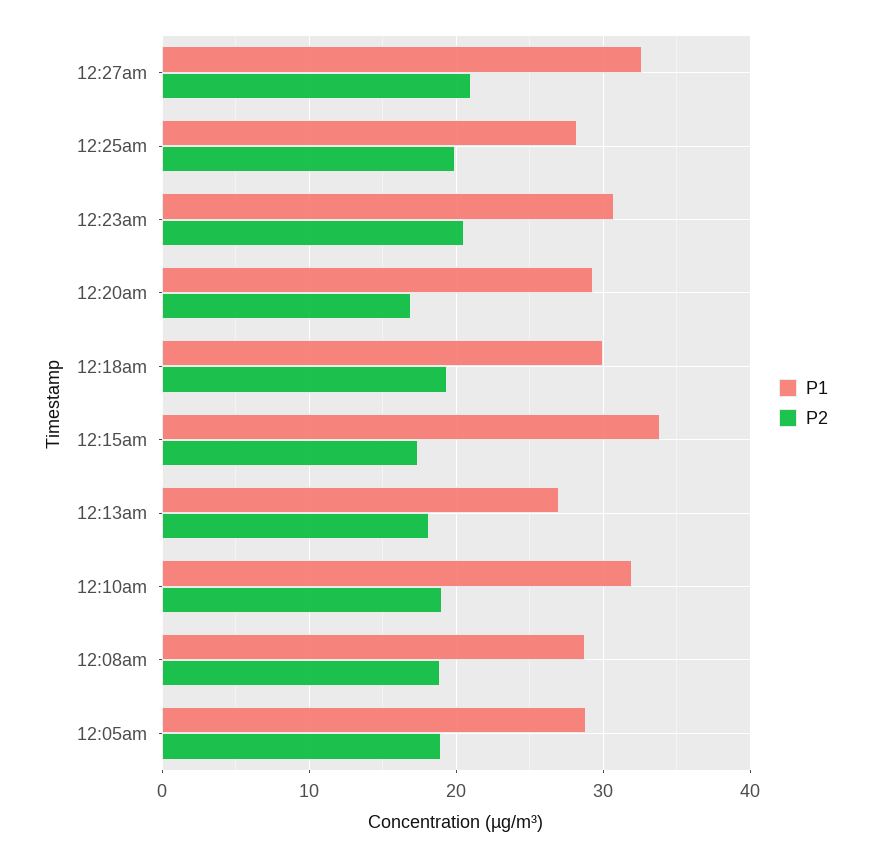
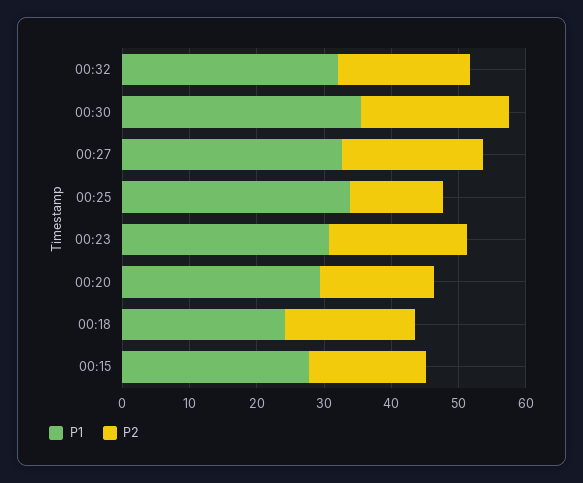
P1, 12:25am: 28 -> 34
P2, 12:25am: 20 -> 14
P1, 12:18am: 30 -> 24
P1, 12:15am: 34 -> 28
P1, 12:13am: 27 -> none
P2, 12:13am: 18 -> none
P1, 12:10am: 32 -> none
P2, 12:10am: 19 -> none
P1, 12:08am: 29 -> none
P2, 12:08am: 19 -> none
P1, 12:05am: 29 -> none
P2, 12:05am: 19 -> none
P1, 00:32: none -> 32
P2, 00:32: none -> 20
P1, 00:30: none -> 36
P2, 00:30: none -> 22

